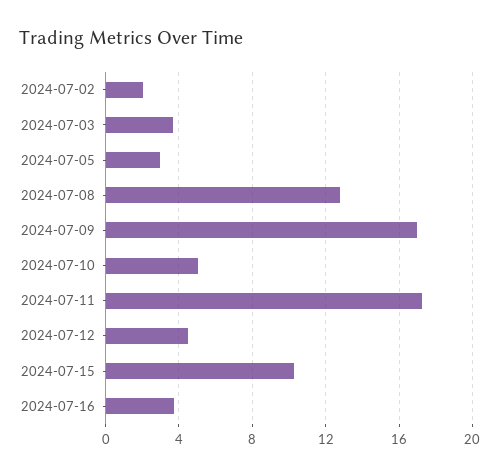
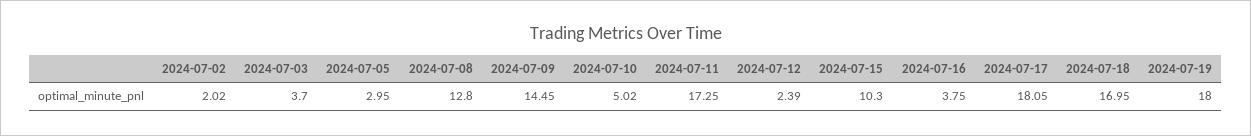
2024-07-09: 17 -> 14.45
2024-07-12: 4.5 -> 2.39
2024-07-17: none -> 18.05
2024-07-18: none -> 16.95
2024-07-19: none -> 18

